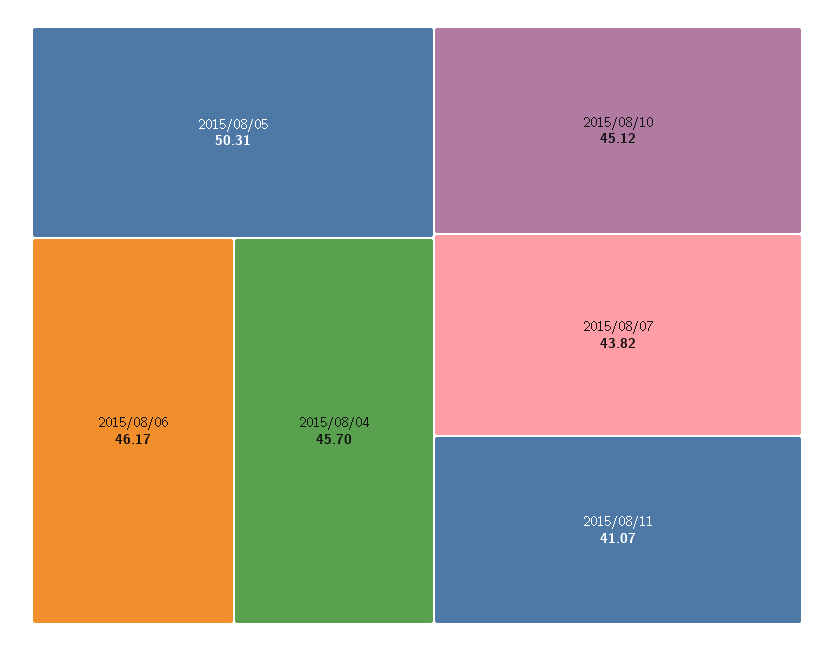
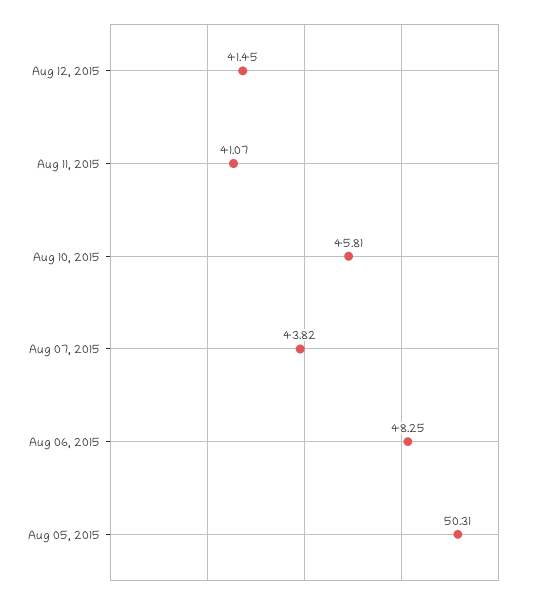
2015/08/06: 46.17 -> 48.25
2015/08/04: 45.7 -> none
2015/08/10: 45.12 -> 45.81
Aug 12, 2015: none -> 41.45

